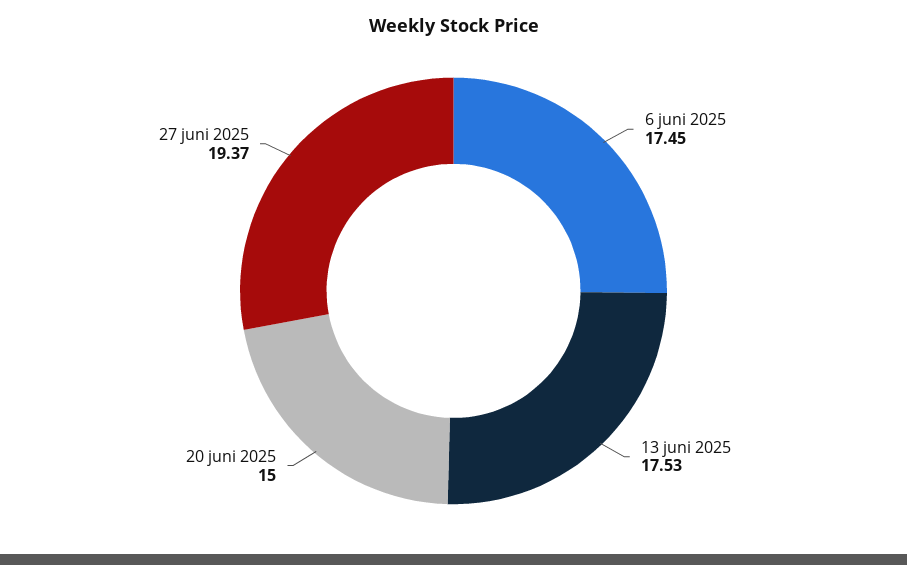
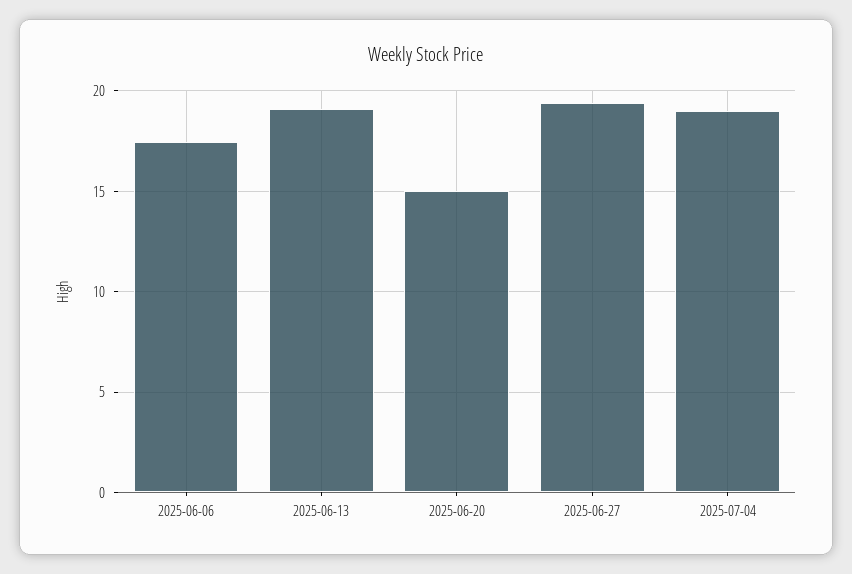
13 juni 2025: 17.53 -> 19
2025-07-04: none -> 19

